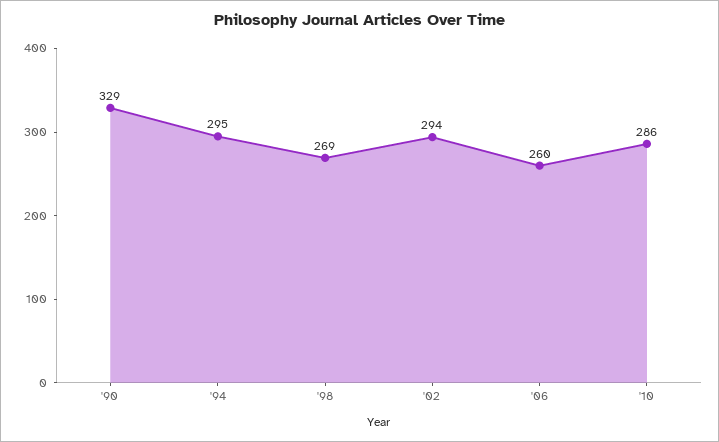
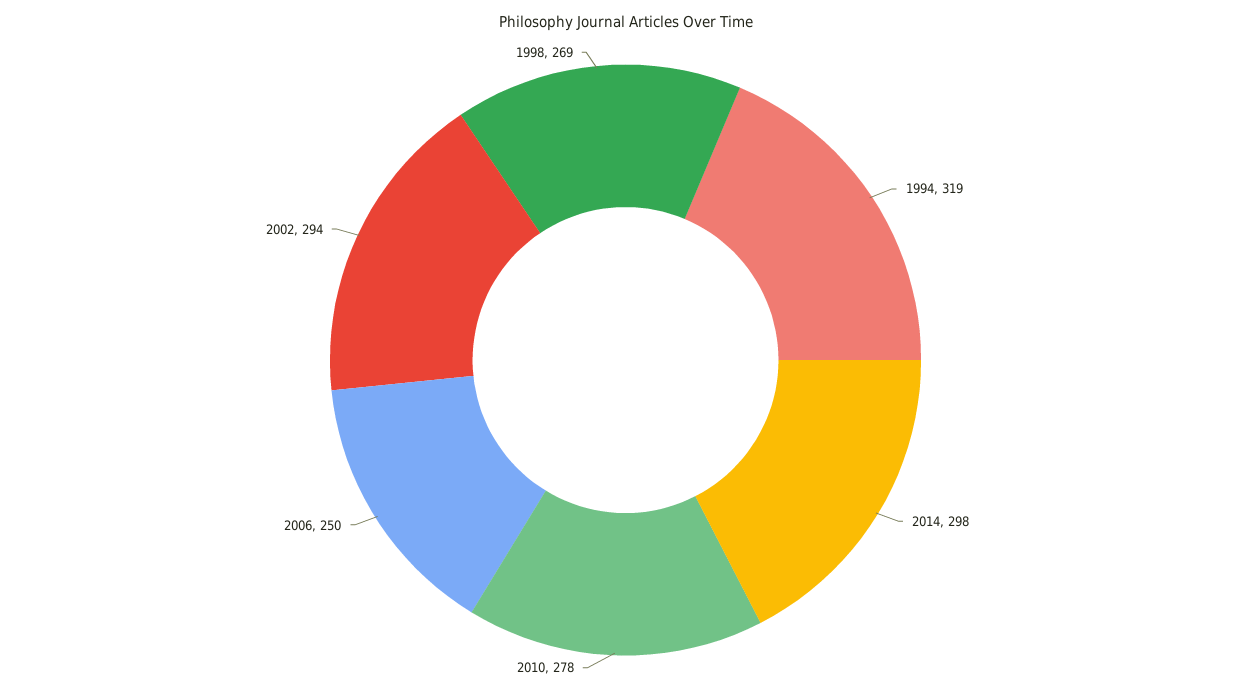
'90: 329 -> none
'94: 295 -> 319
'06: 260 -> 250
'10: 286 -> 278
2014: none -> 298

